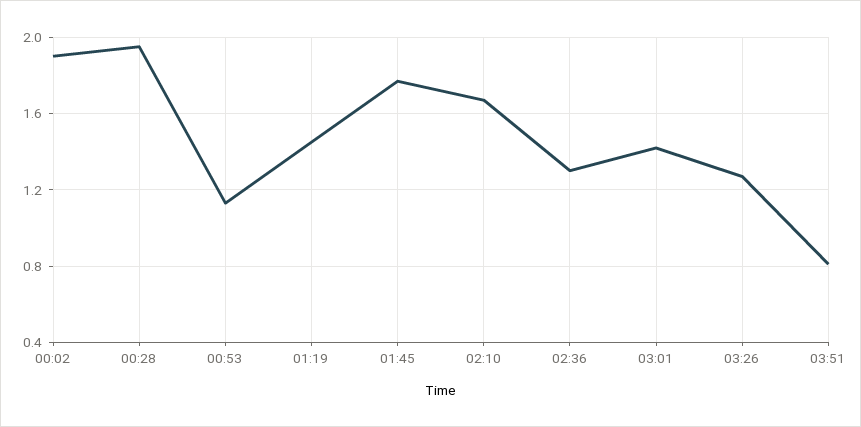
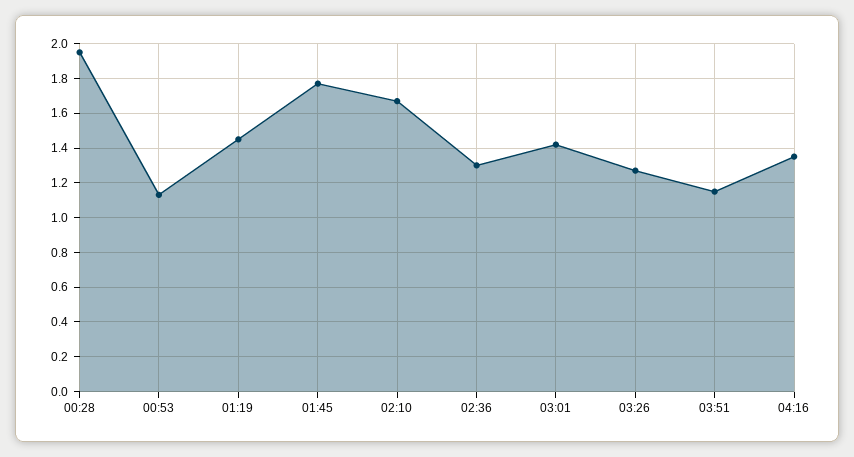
00:02: 1.9 -> none
03:51: 0.8 -> 1.15
04:16: none -> 1.35

